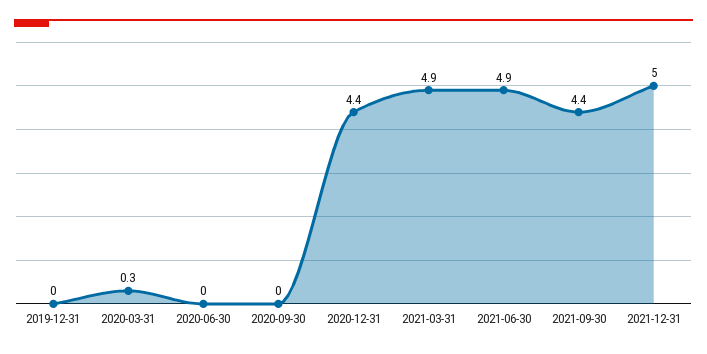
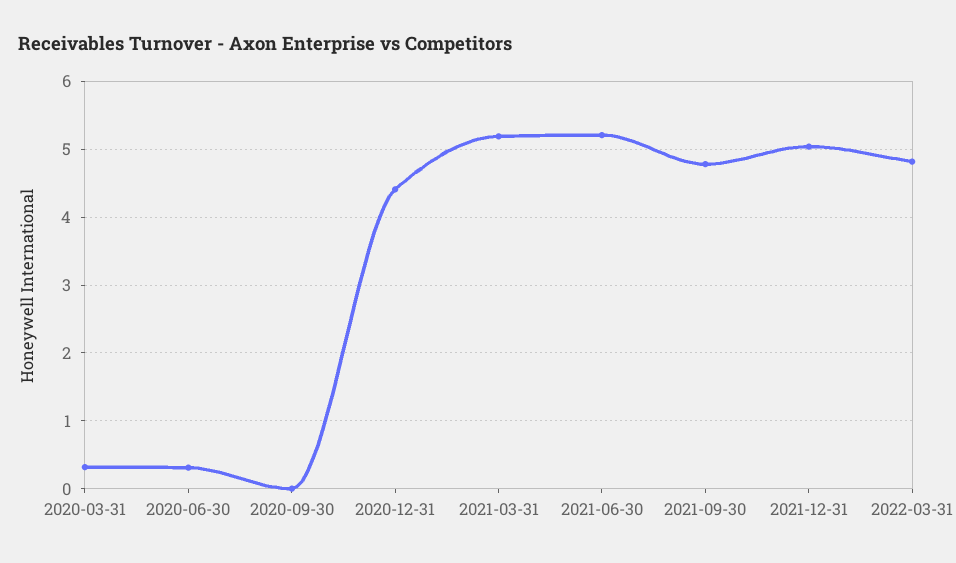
2019-12-31: 0 -> none
2020-06-30: 0 -> 0.3
2021-03-31: 4.9 -> 5.2
2021-06-30: 4.9 -> 5.2
2021-09-30: 4.4 -> 4.8
2022-03-31: none -> 4.8

